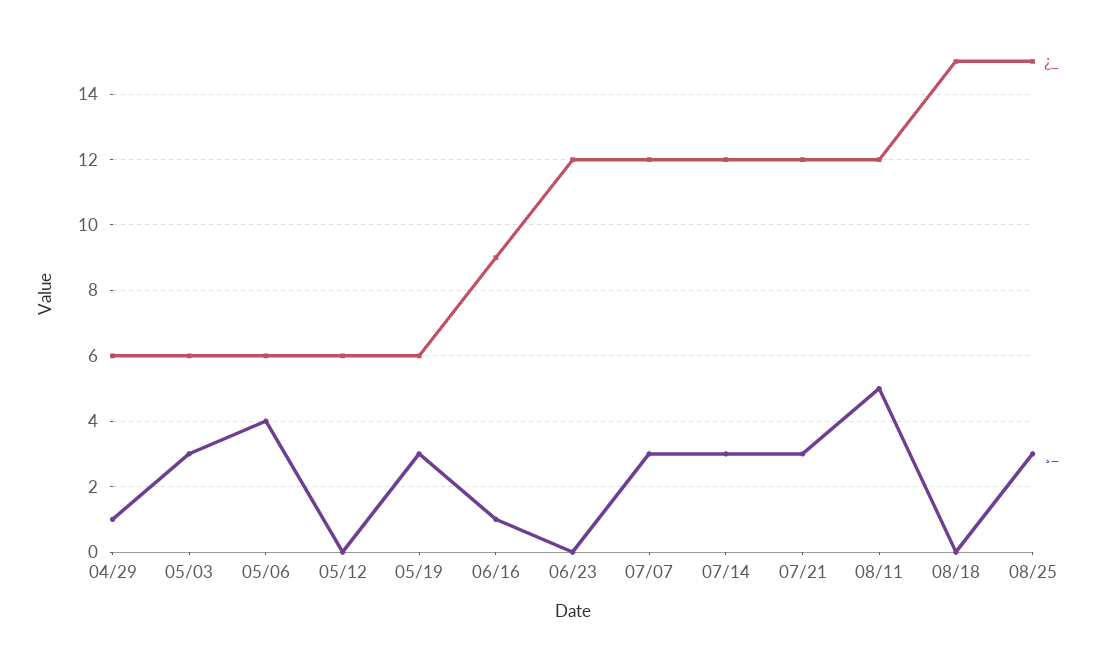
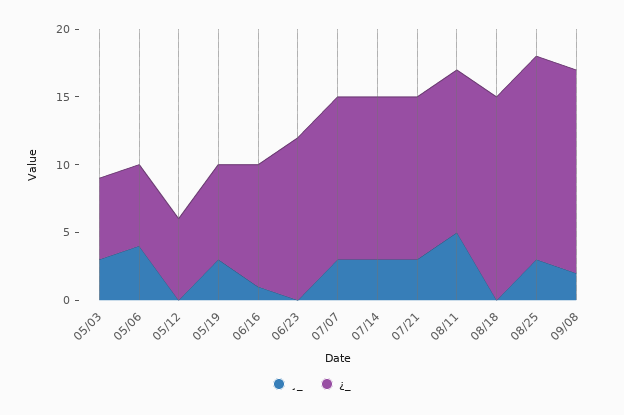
¿_, 04/29: 6 -> none
¸_, 04/29: 1 -> none
¿_, 05/19: 6 -> 7
¸_, 09/08: none -> 2
¿_, 09/08: none -> 15

